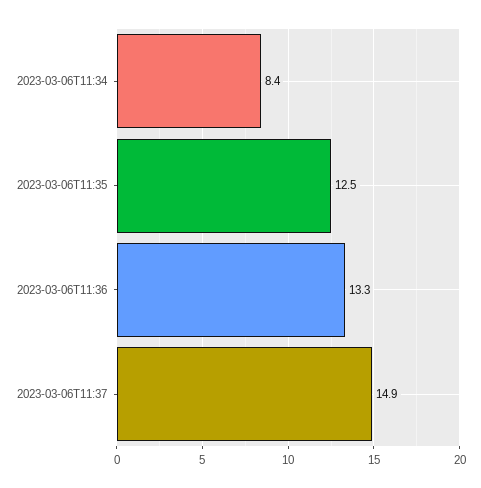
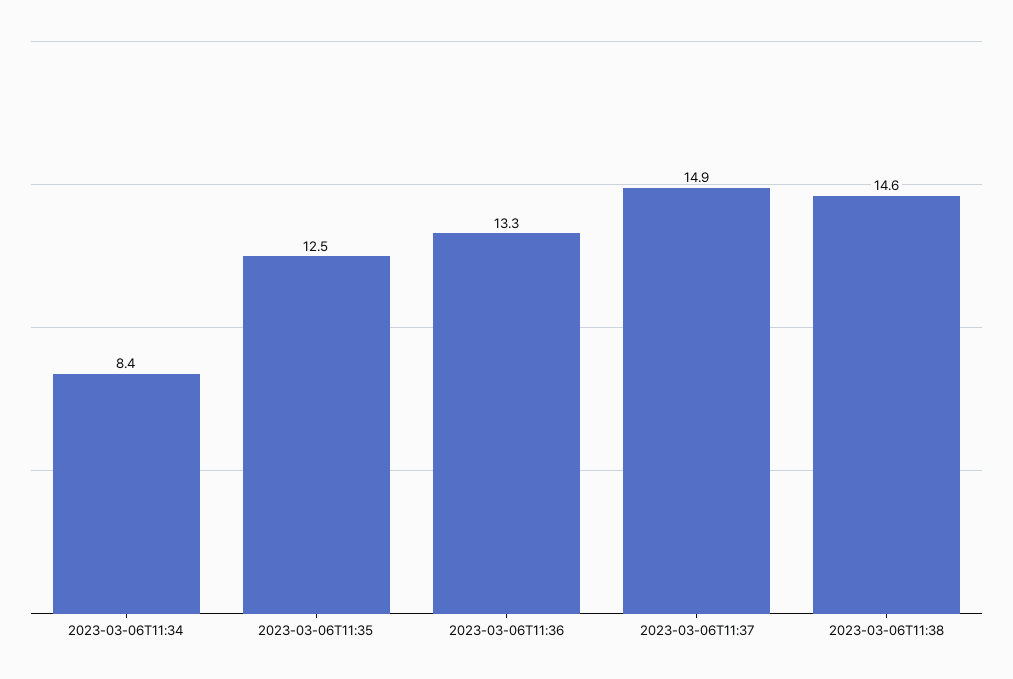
2023-03-06T11:38: none -> 14.6

